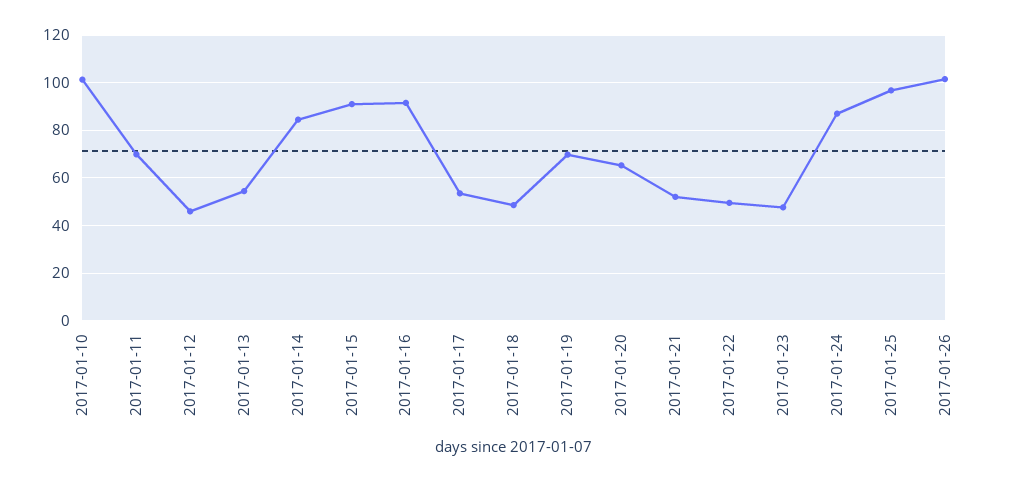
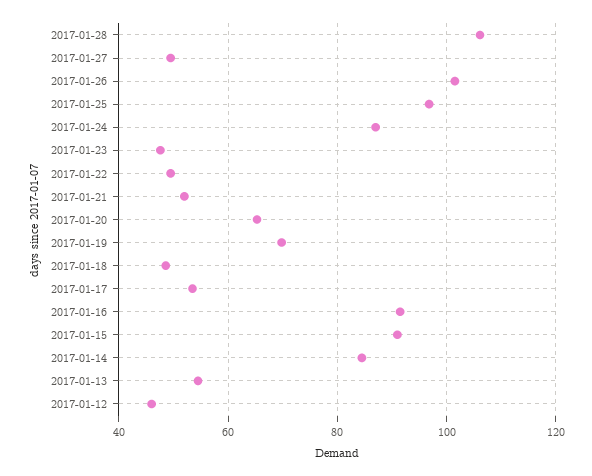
2017-01-10: 100 -> none
2017-01-11: 70 -> none
2017-01-28: none -> 106
2017-01-27: none -> 50

